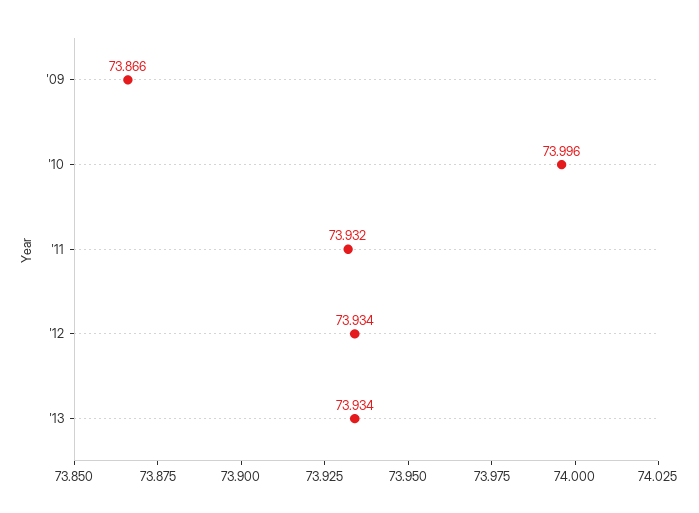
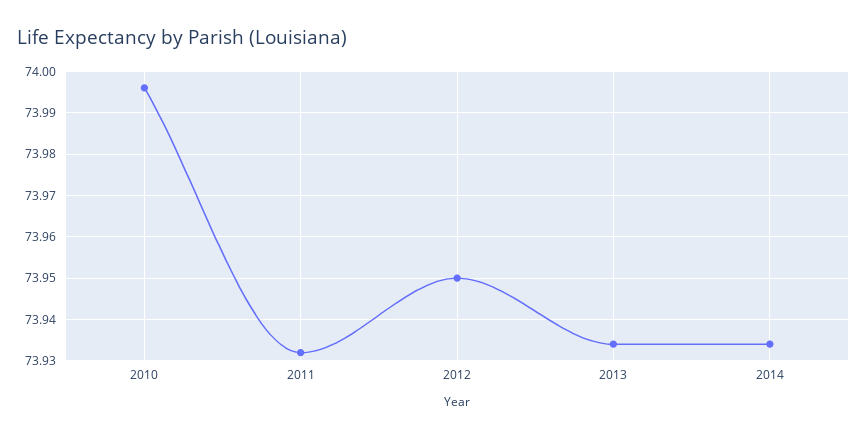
'09: 73.866 -> none
'12: 73.934 -> 73.95
2014: none -> 73.935

